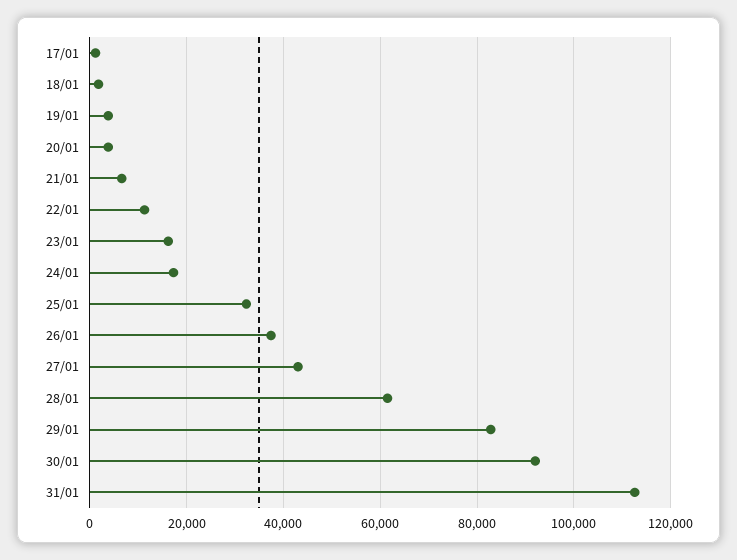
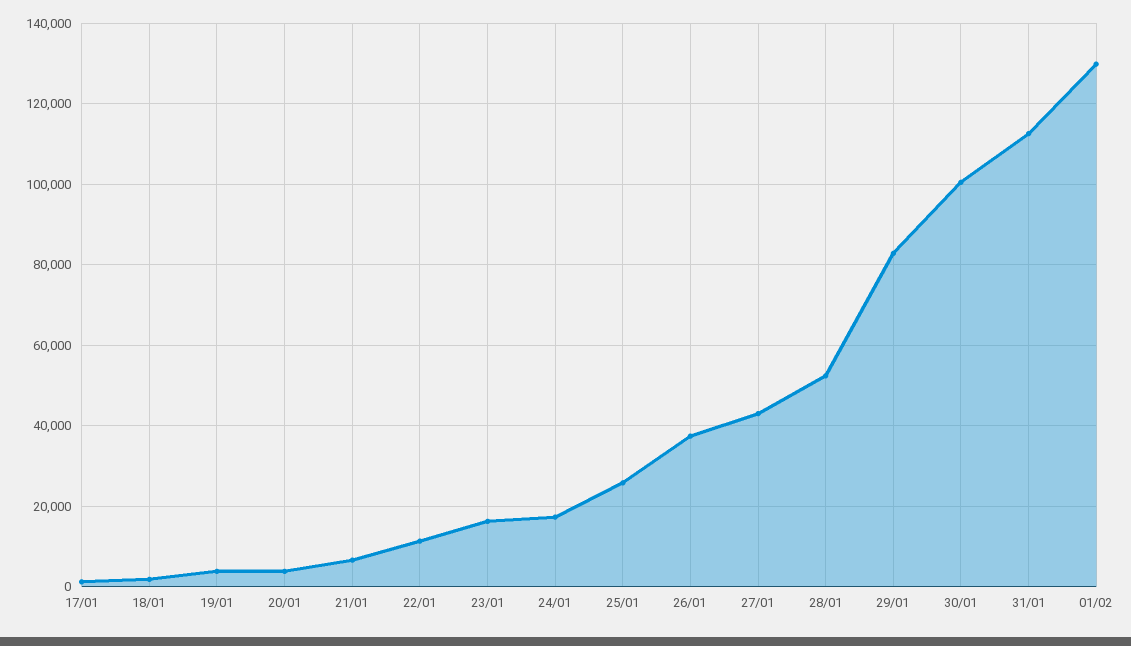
25/01: 32000 -> 26000
28/01: 62000 -> 52000
30/01: 92000 -> 100000
01/02: none -> 130000

